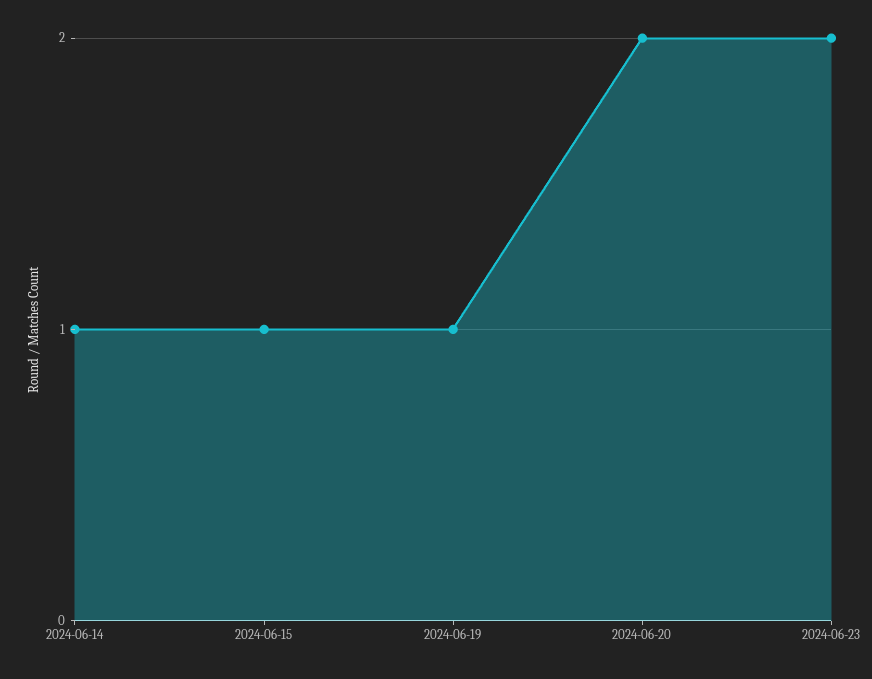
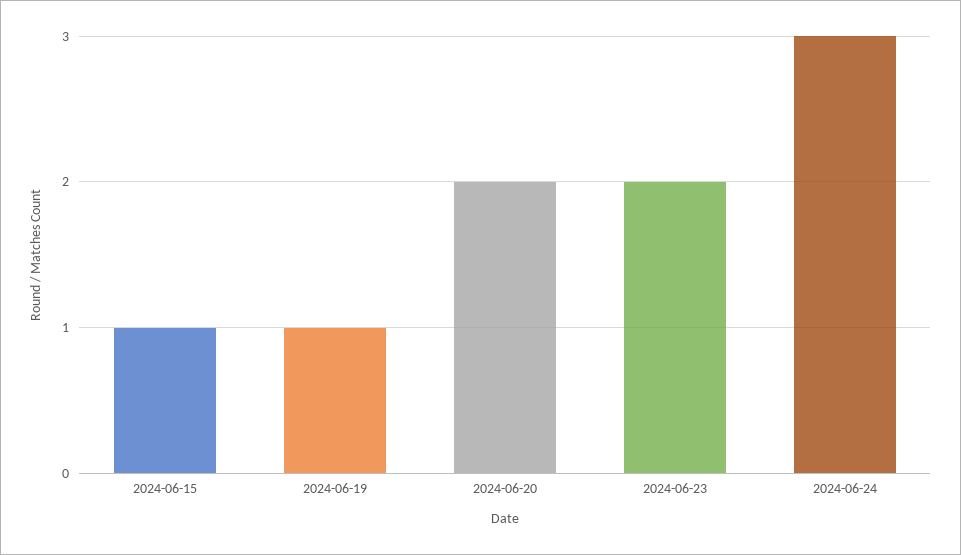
2024-06-14: 1 -> none
2024-06-24: none -> 3

